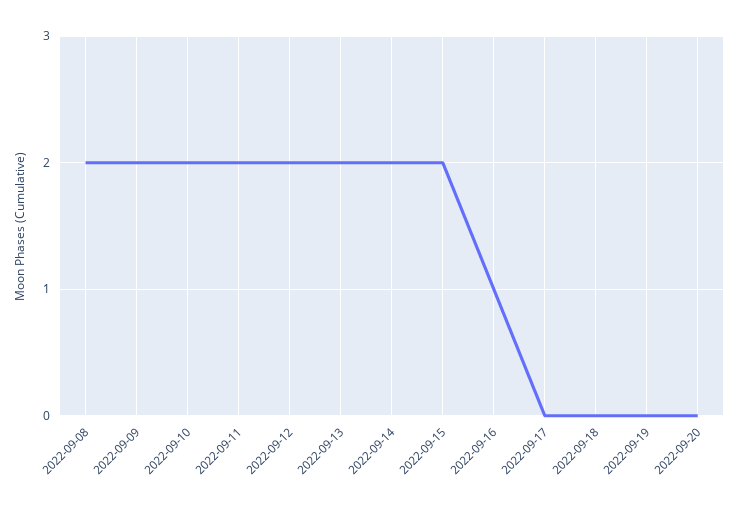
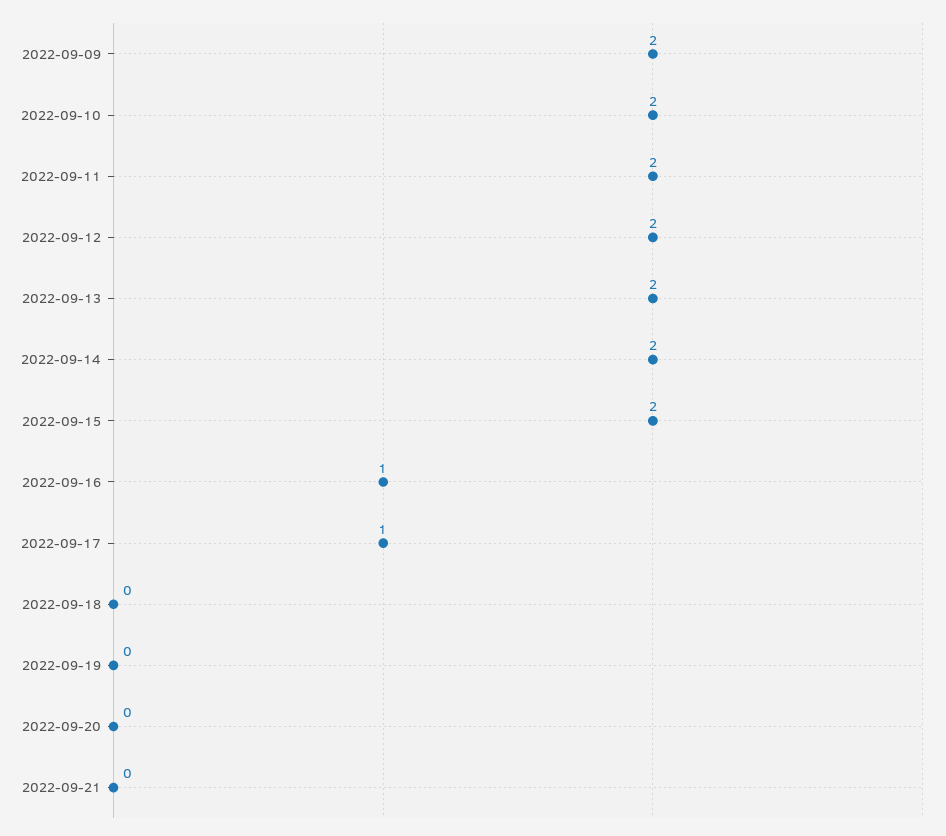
2022-09-08: 2 -> none
2022-09-17: 0 -> 1
2022-09-21: none -> 0

